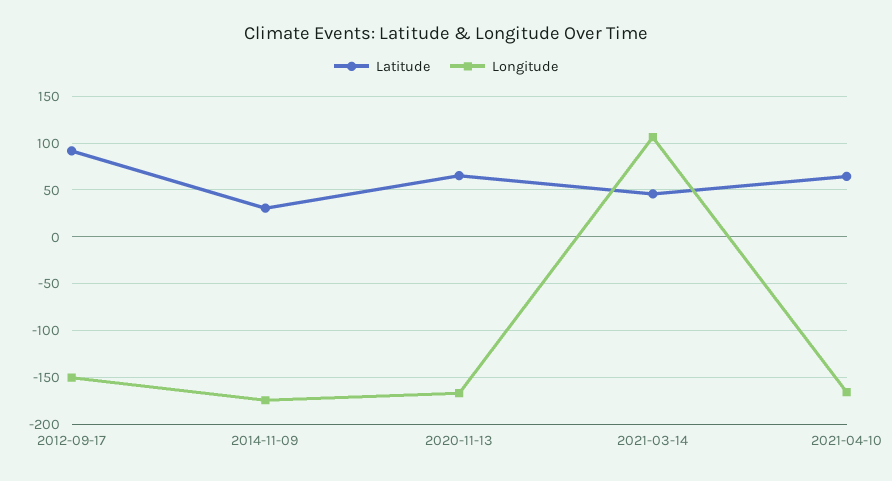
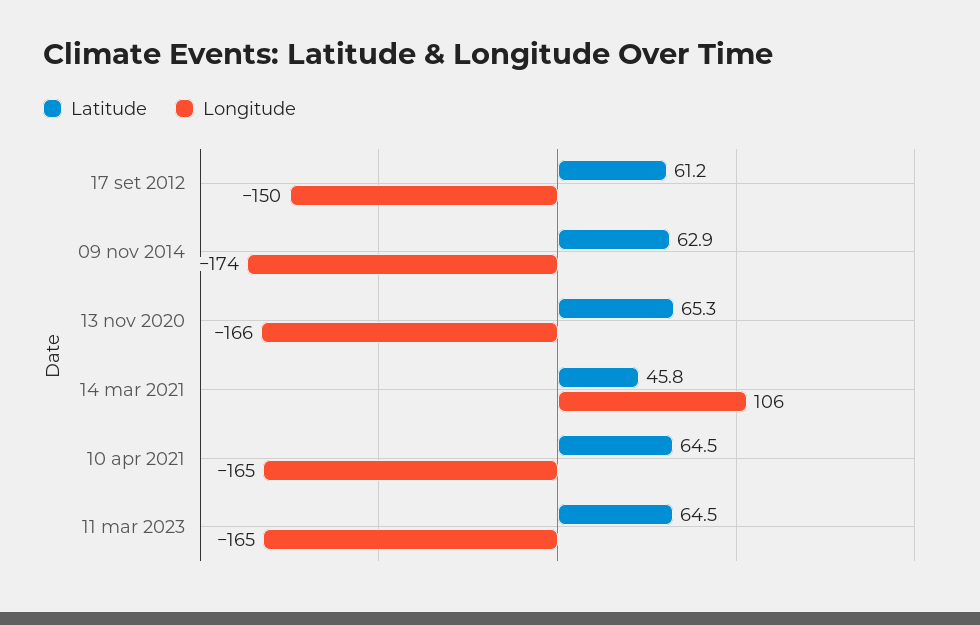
Latitude, 2012-09-17: 90 -> 61.2
Latitude, 2014-11-09: 30 -> 62.9
Latitude, 11 mar 2023: none -> 64.5
Longitude, 11 mar 2023: none -> -165

